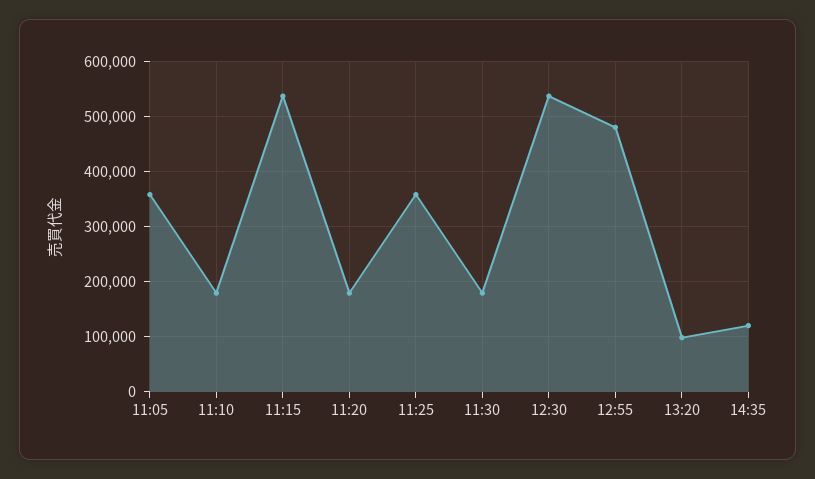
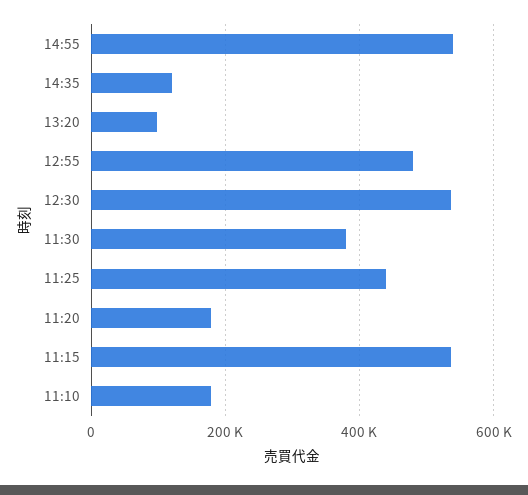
11:05: 360000 -> none
11:25: 360000 -> 440000
11:30: 180000 -> 380000
14:55: none -> 540000

